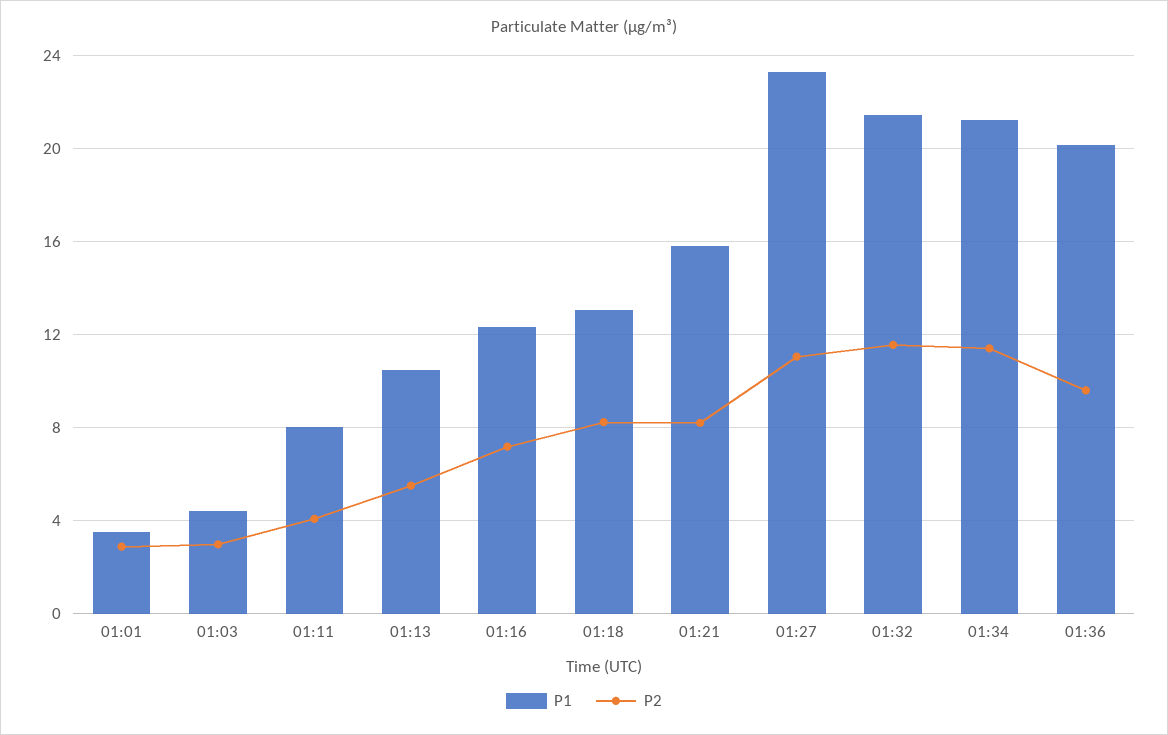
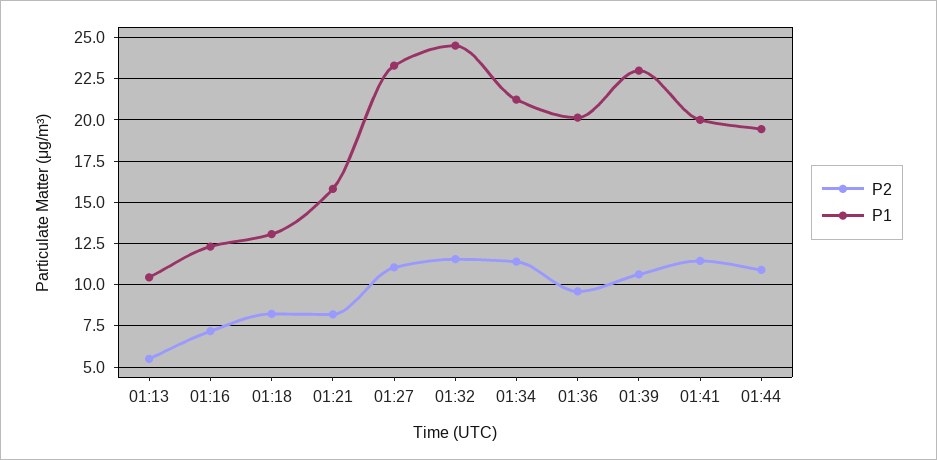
P1, 01:01: 3.5 -> none
P2, 01:01: 3 -> none
P1, 01:03: 4.5 -> none
P2, 01:03: 3 -> none
P1, 01:11: 8 -> none
P2, 01:11: 4 -> none
P1, 01:32: 21.5 -> 24.5
P2, 01:39: none -> 10.5
P1, 01:39: none -> 23
P2, 01:41: none -> 11.5
P1, 01:41: none -> 20
P2, 01:44: none -> 11
P1, 01:44: none -> 19.5

